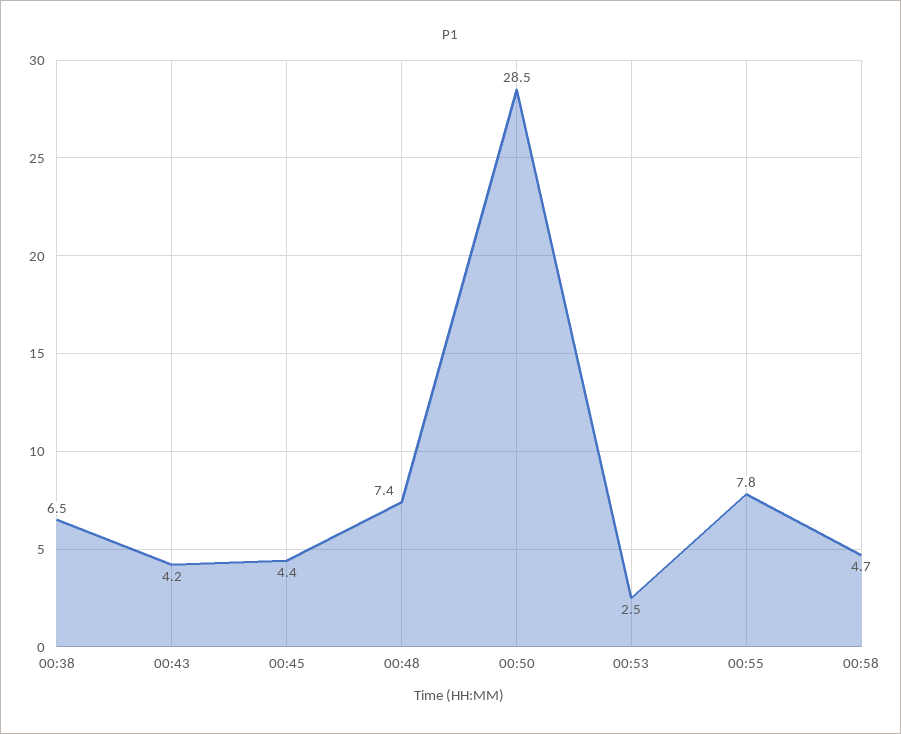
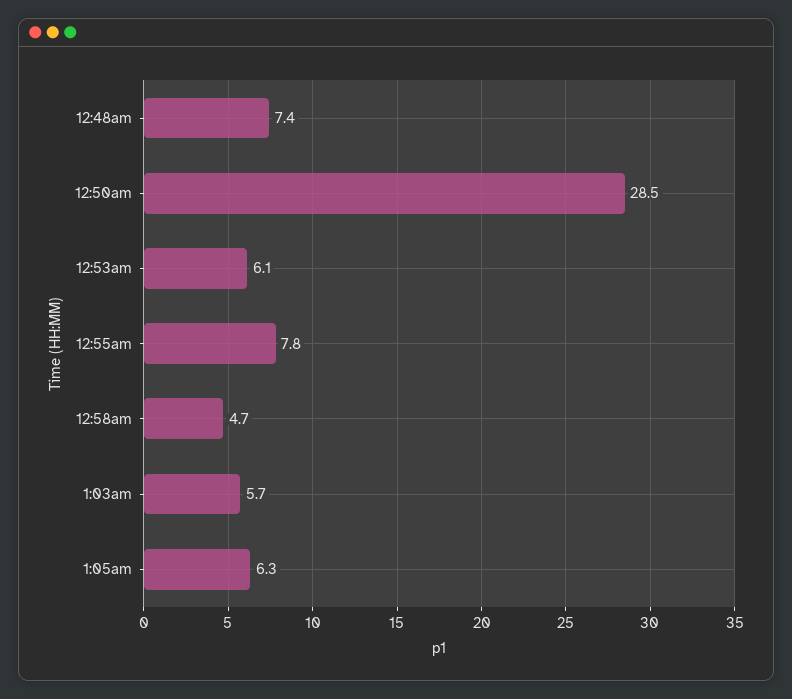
00:38: 6.5 -> none
00:43: 4.2 -> none
00:45: 4.4 -> none
00:53: 2.5 -> 6.1
1:03am: none -> 5.7
1:05am: none -> 6.3

